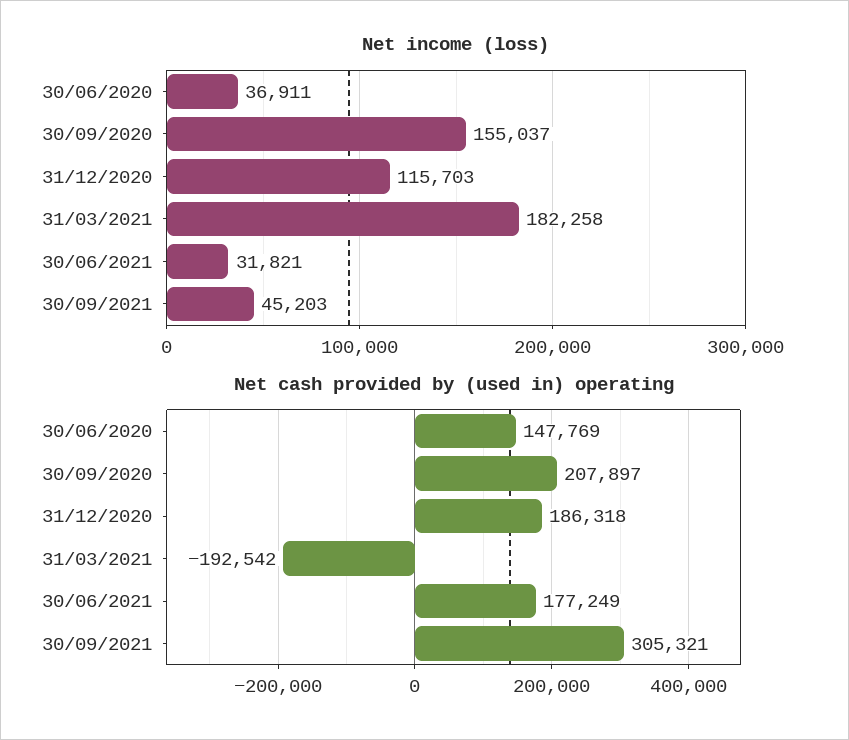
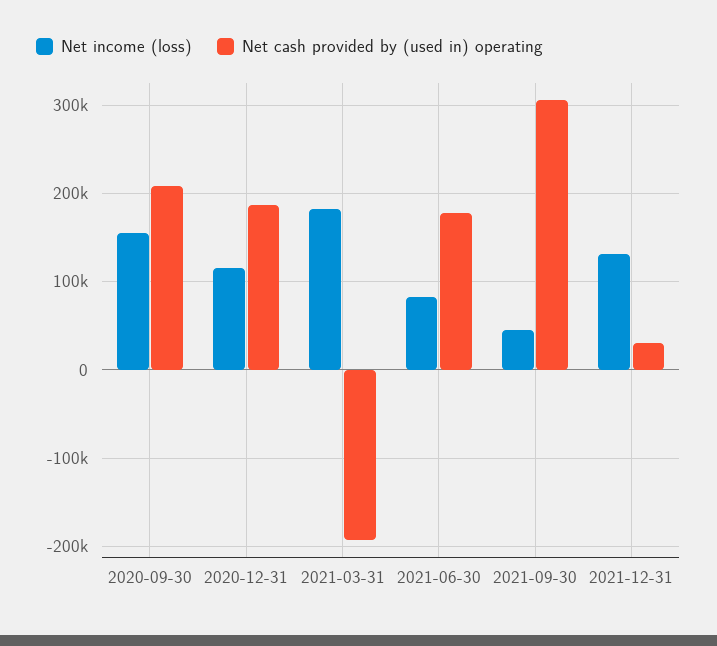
Net income (loss), 30/06/2020: 36911 -> none
Net income (loss), 30/06/2021: 31821 -> 80000
Net cash provided by (used in) operating, 30/06/2020: 147769 -> none
Net income (loss), 2021-12-31: none -> 130000
Net cash provided by (used in) operating, 2021-12-31: none -> 30000

